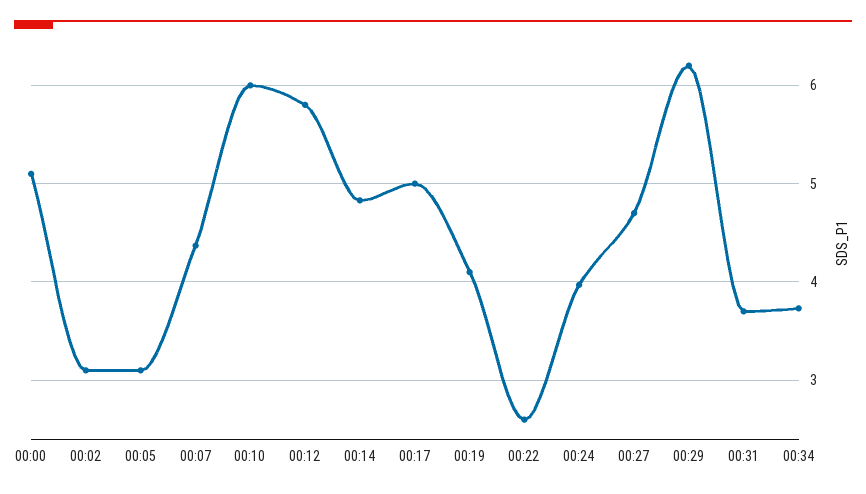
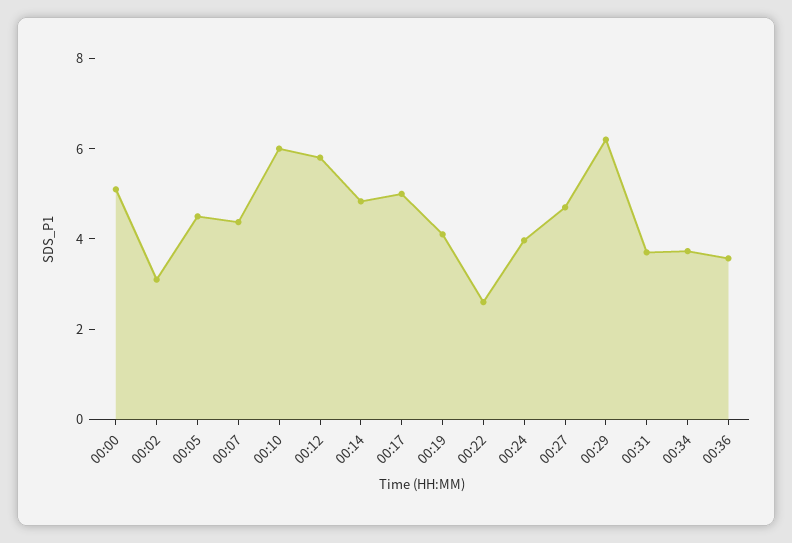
00:05: 3.1 -> 4.5
00:36: none -> 3.5

